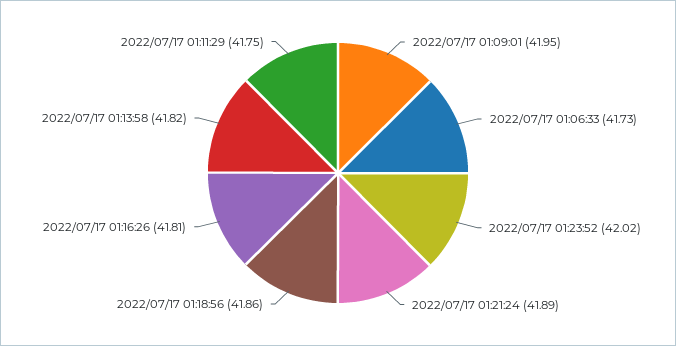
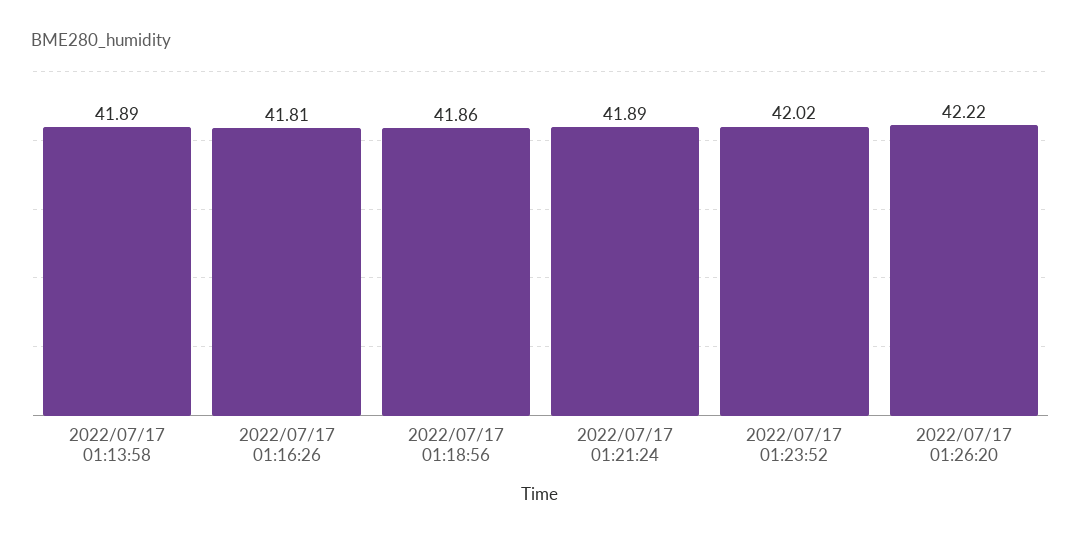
2022/07/17 01:09:01: 41.95 -> none
2022/07/17 01:06:33: 41.73 -> none
2022/07/17 01:13:58: 41.82 -> 41.89
2022/07/17 01:11:29: 41.75 -> none
2022/07/17 01:26:20: none -> 42.22

